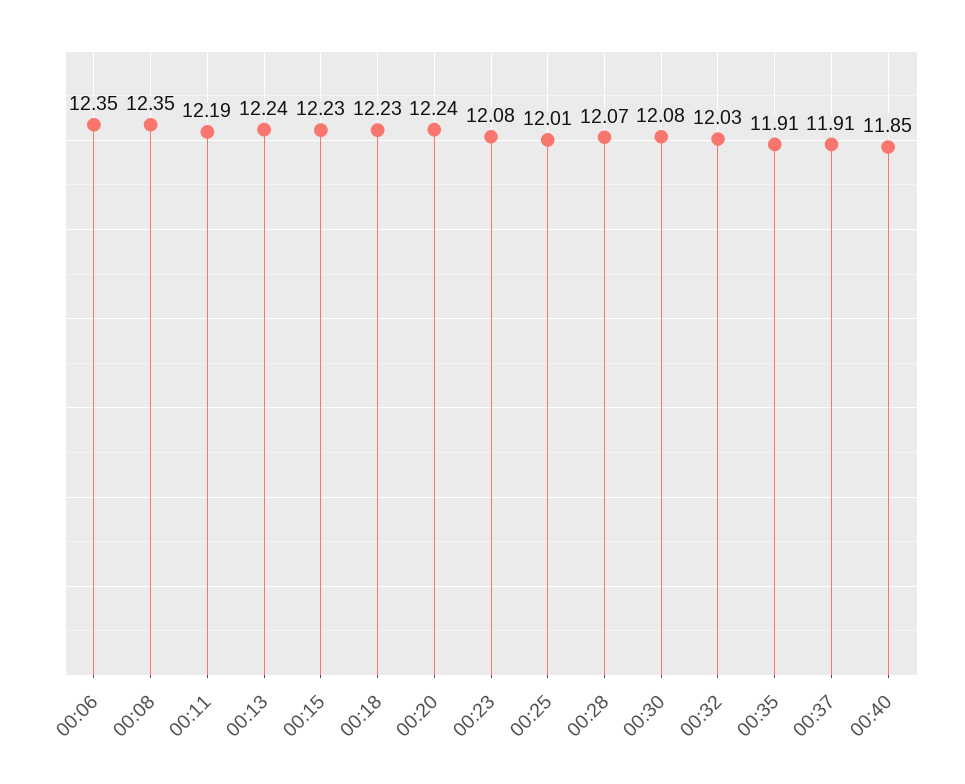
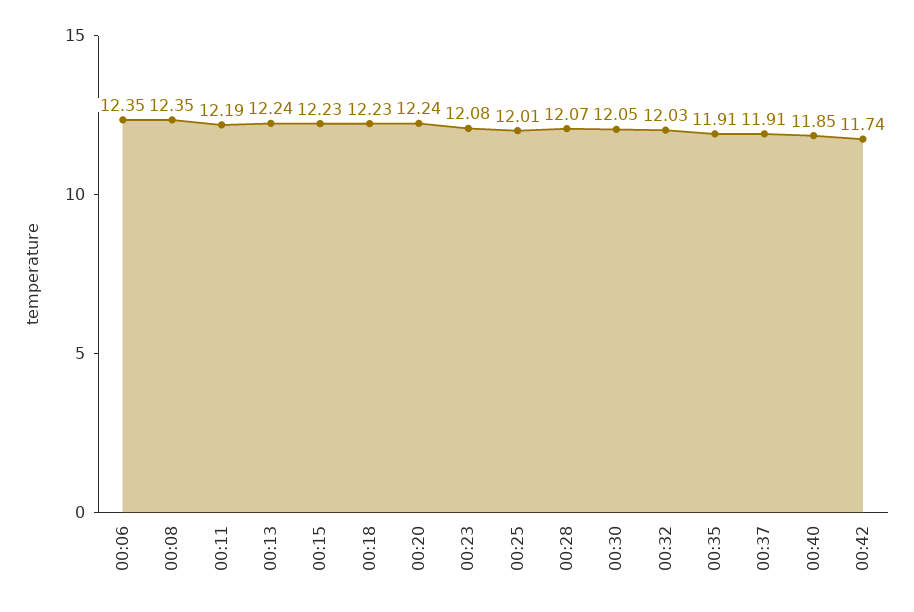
00:30: 12.08 -> 12.05
00:42: none -> 11.74

